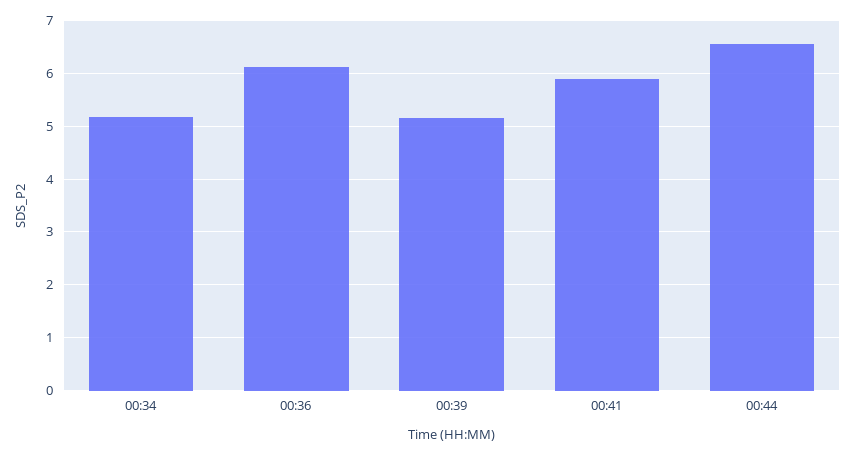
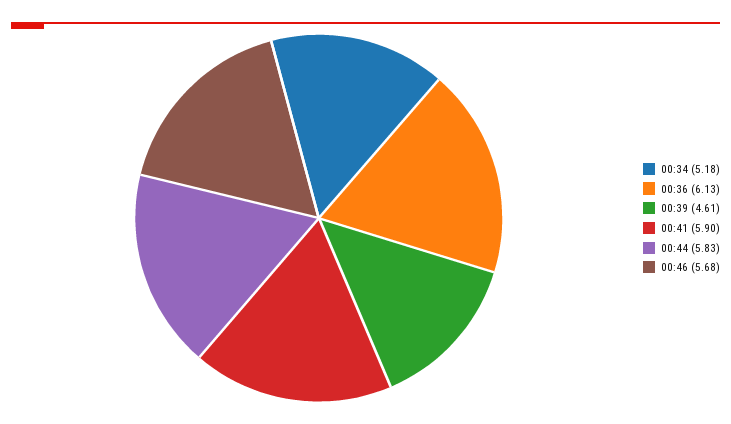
00:39: 5.2 -> 4.61
00:44: 6.6 -> 5.83
00:46: none -> 5.68

